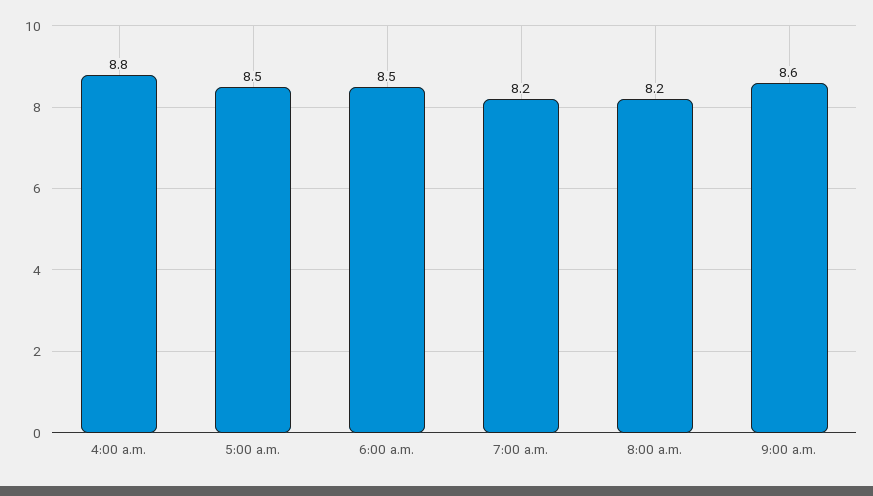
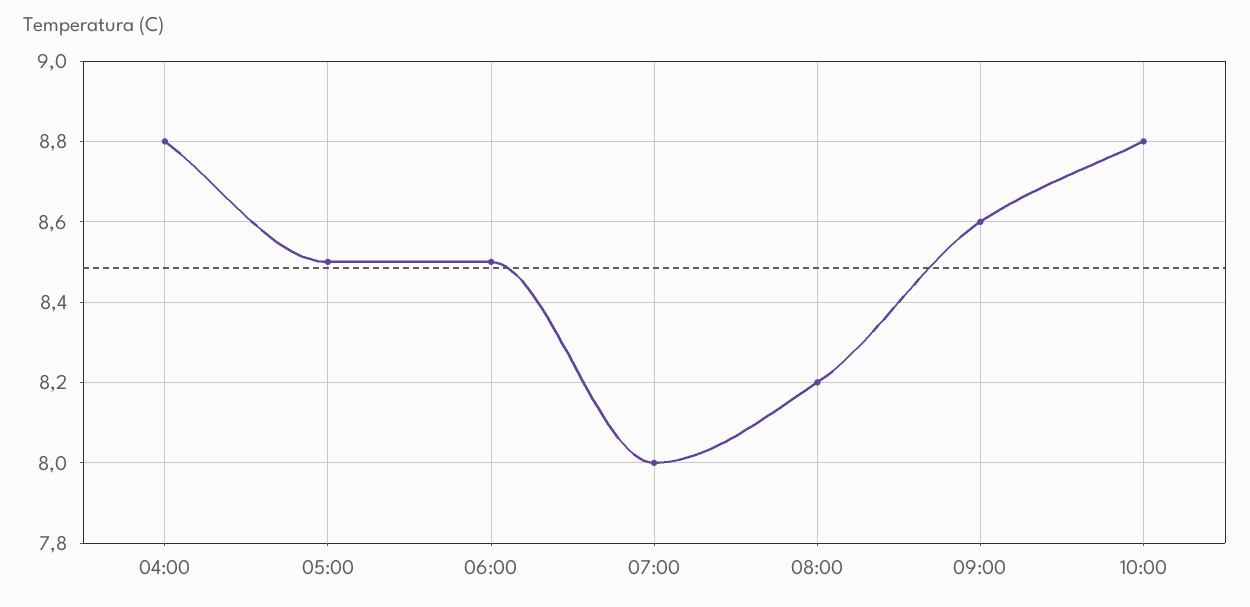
7:00 a.m.: 8.2 -> 8
10:00: none -> 8.8

